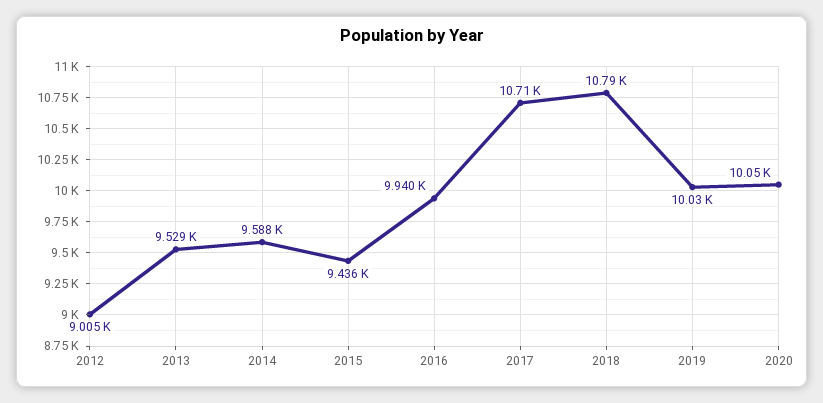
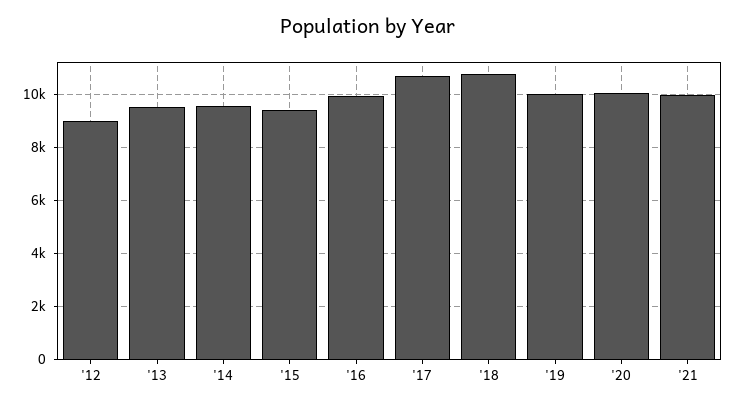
'21: none -> 10000

